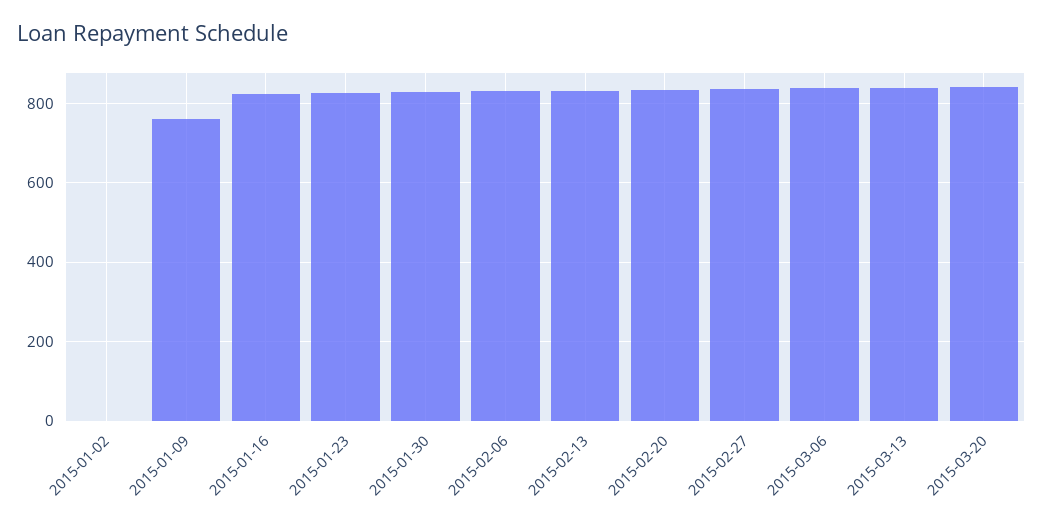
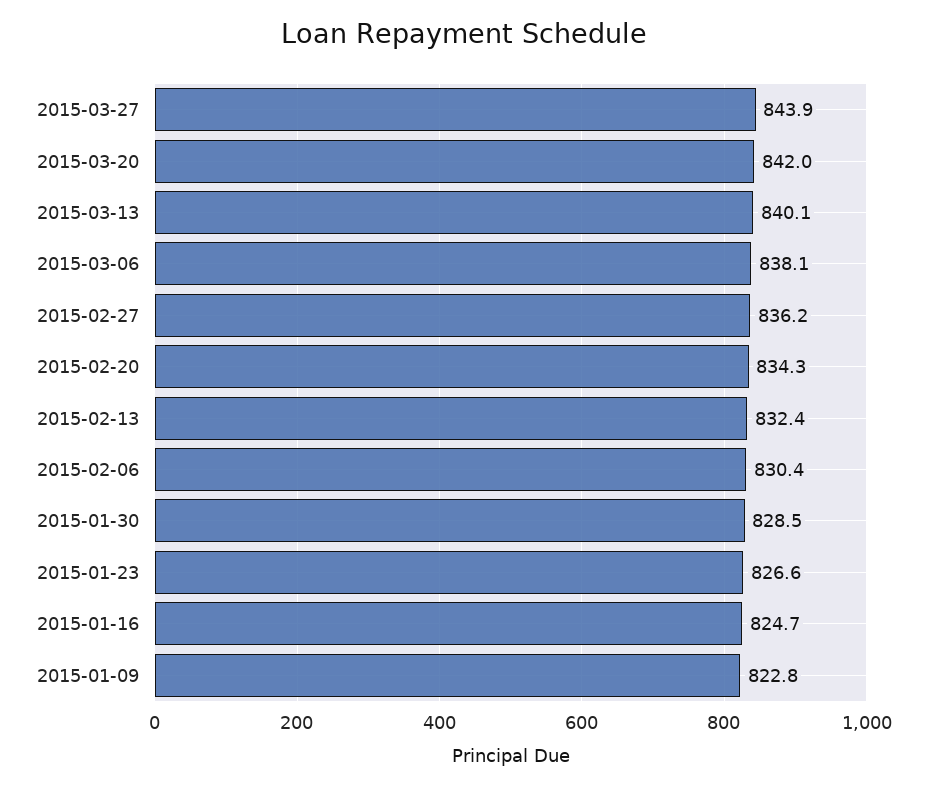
2015-01-02: 0 -> none
2015-01-09: 760 -> 822.8
2015-03-27: none -> 843.9

